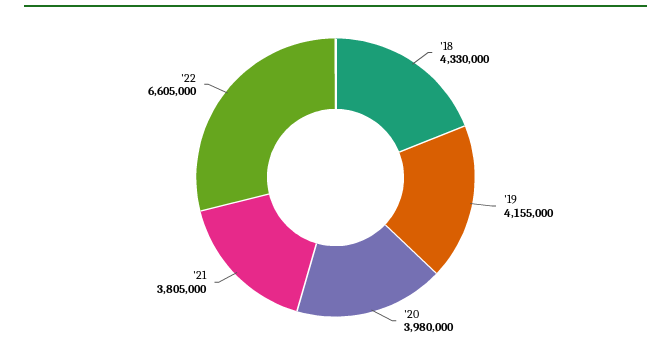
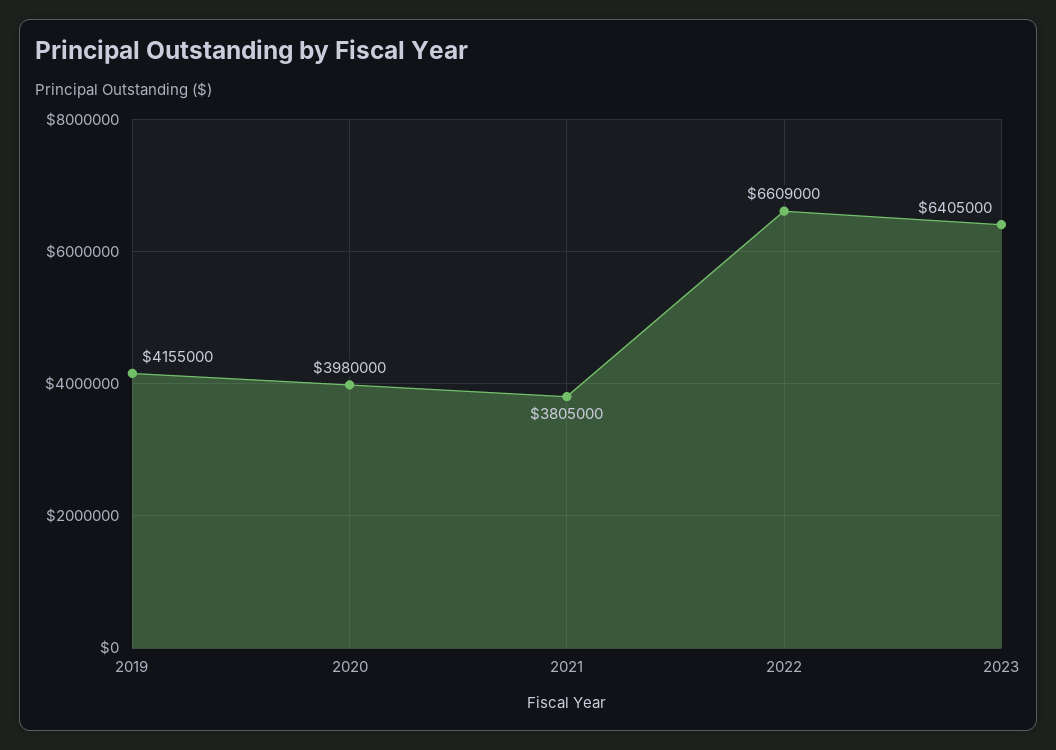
'18: 4330000 -> none
'22: 6605000 -> 6609000
2023: none -> 6405000

